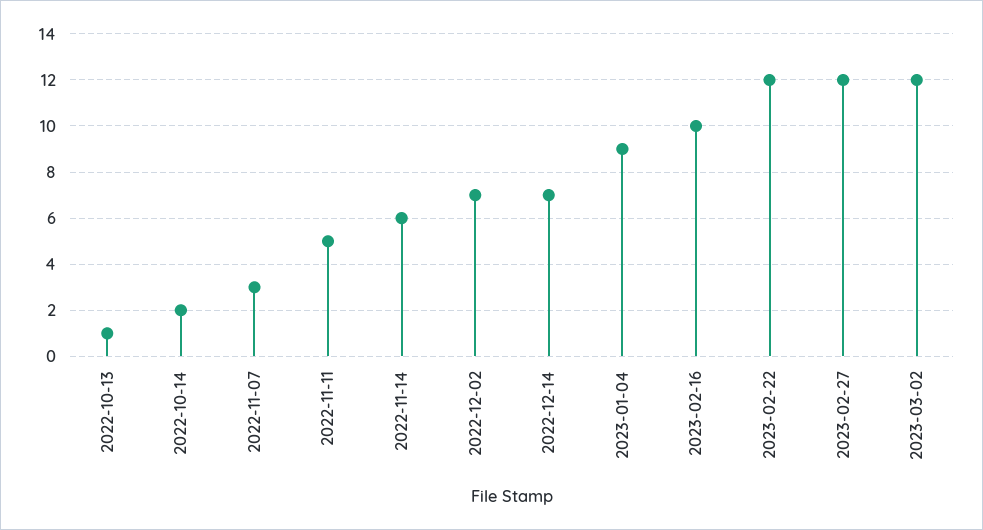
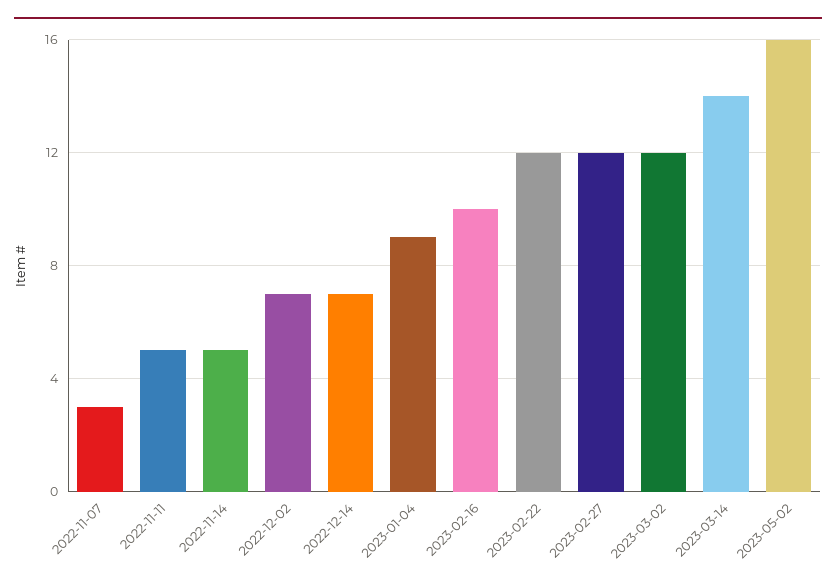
2022-10-13: 1 -> none
2022-10-14: 2 -> none
2022-11-14: 6 -> 5
2023-03-14: none -> 14
2023-05-02: none -> 16

